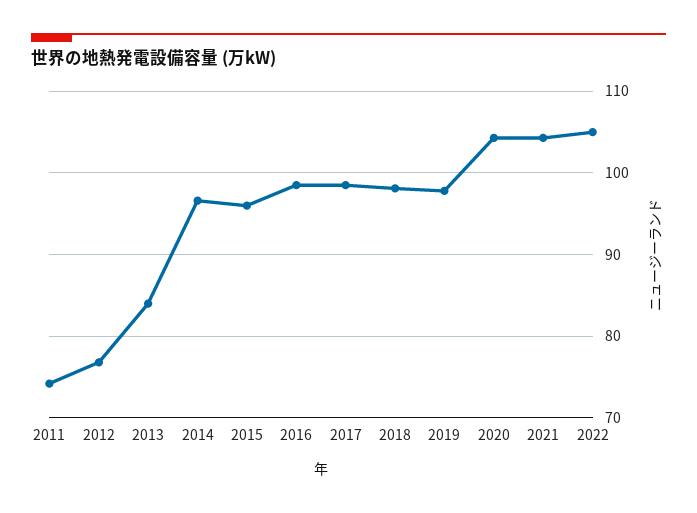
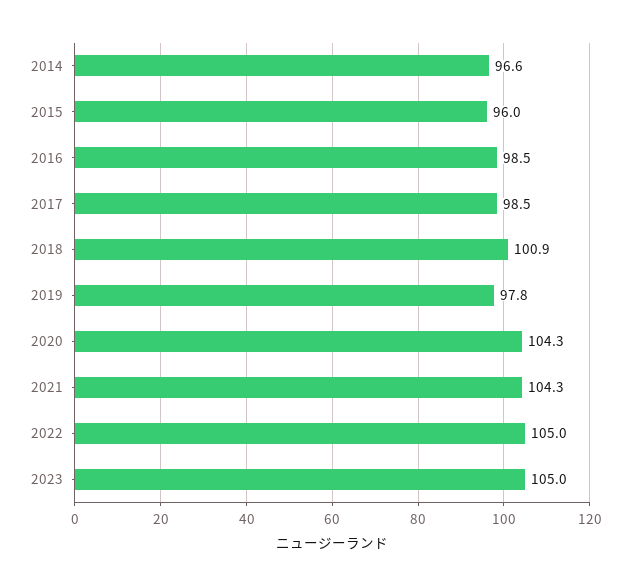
2011: 74 -> none
2012: 77 -> none
2013: 84 -> none
2018: 98 -> 100.9
2023: none -> 105

